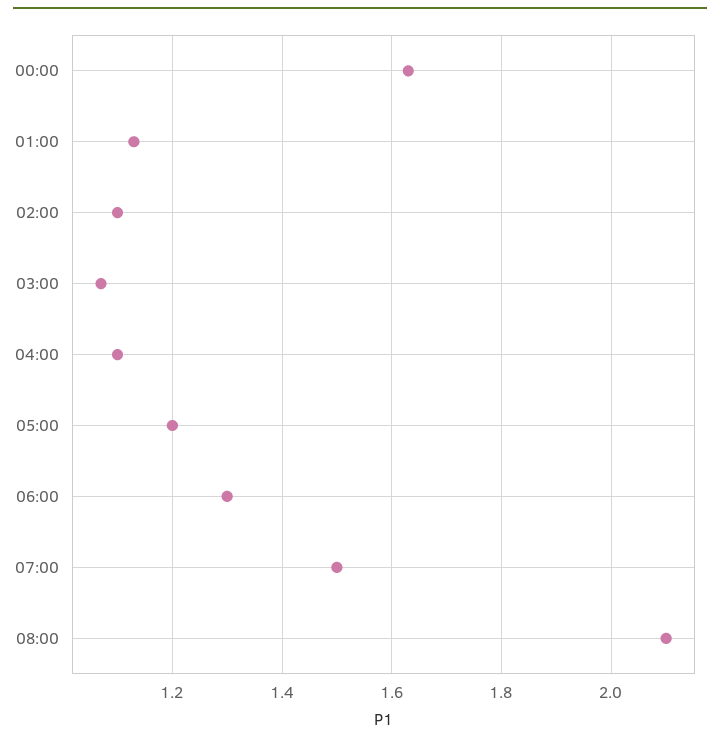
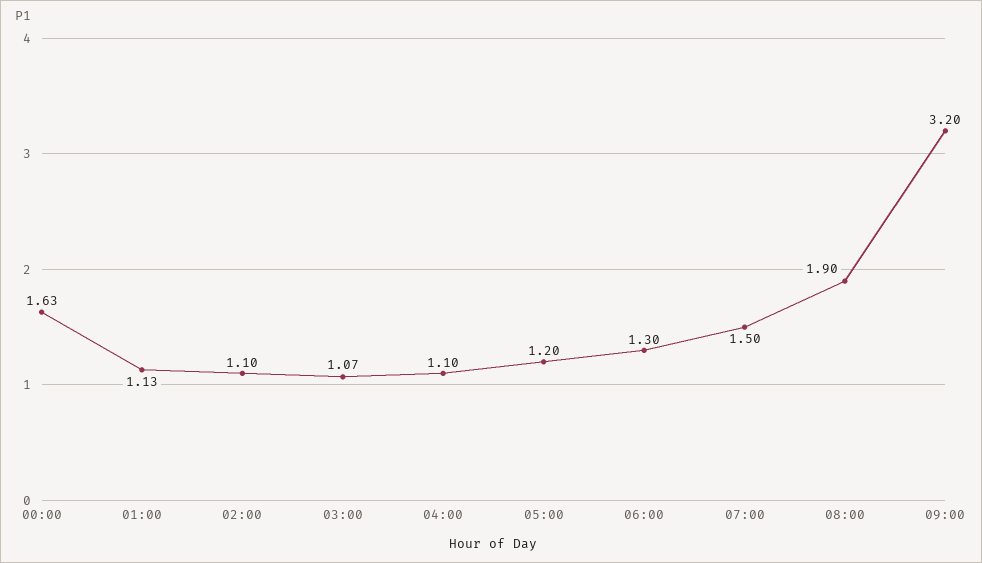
08:00: 2.1 -> 1.9
09:00: none -> 3.2

